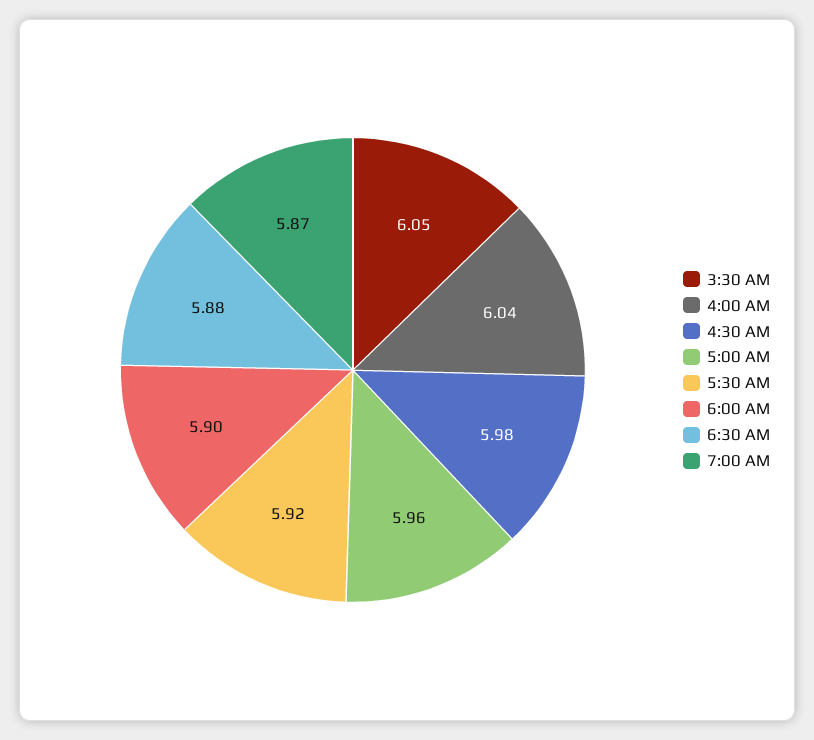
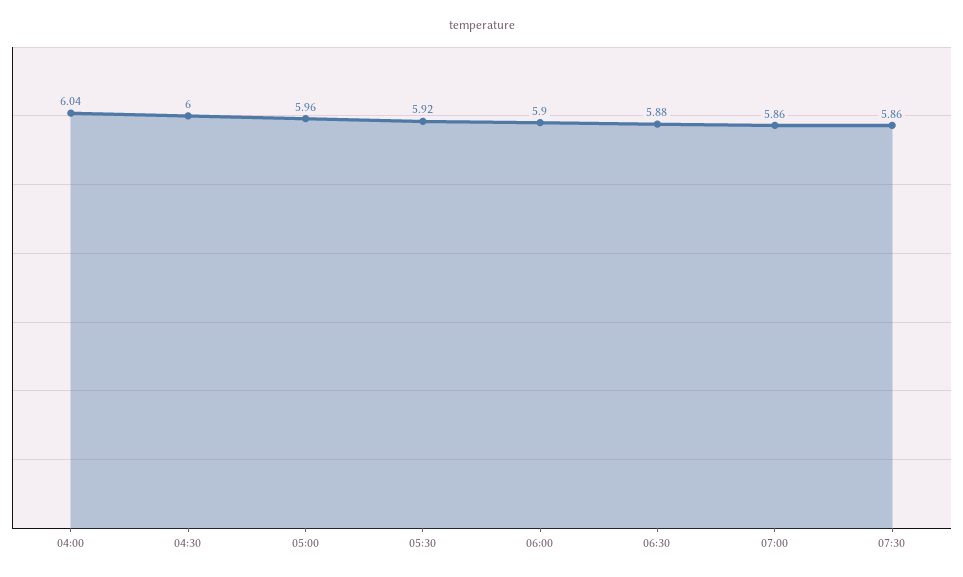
3:30 AM: 6.05 -> none
4:30 AM: 5.98 -> 6
7:00 AM: 5.87 -> 5.86
07:30: none -> 5.86

